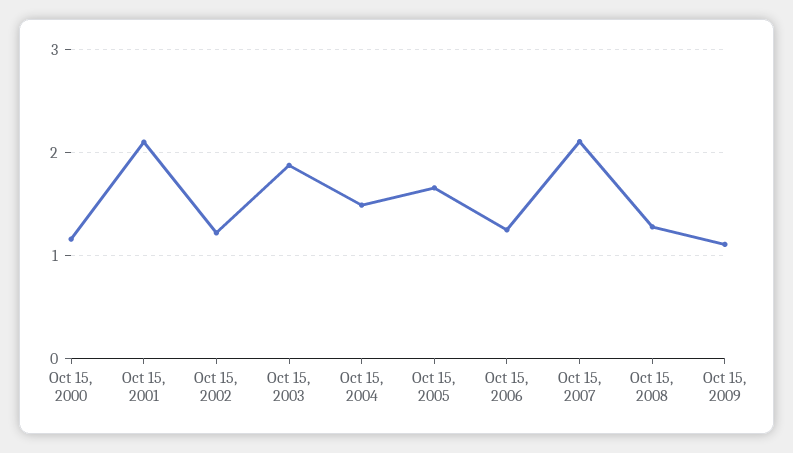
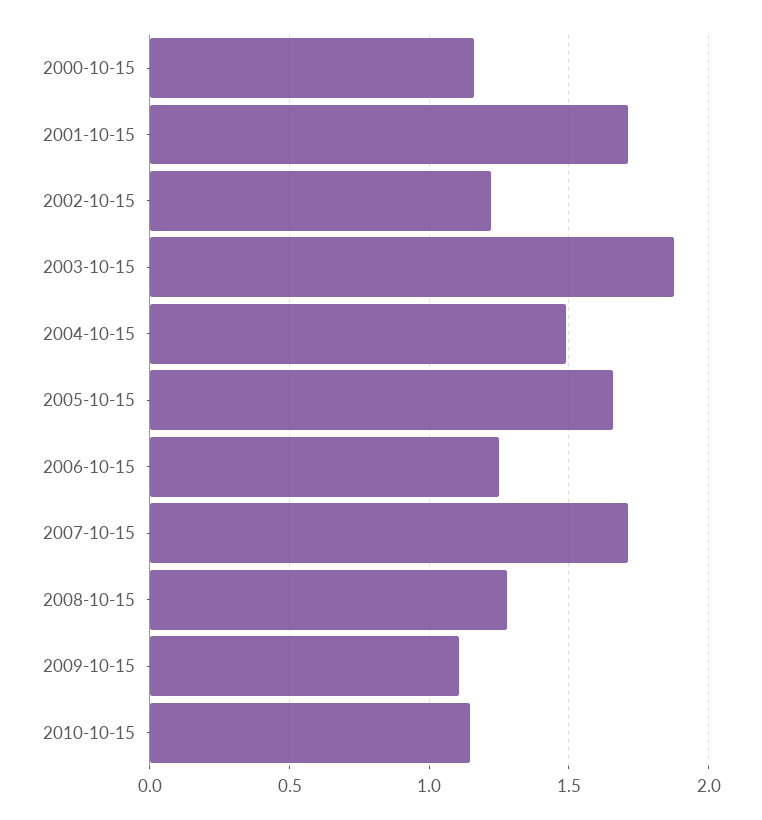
Oct 15, 2001: 2.1 -> 1.7
Oct 15, 2007: 2.1 -> 1.7
2010-10-15: none -> 1.15

